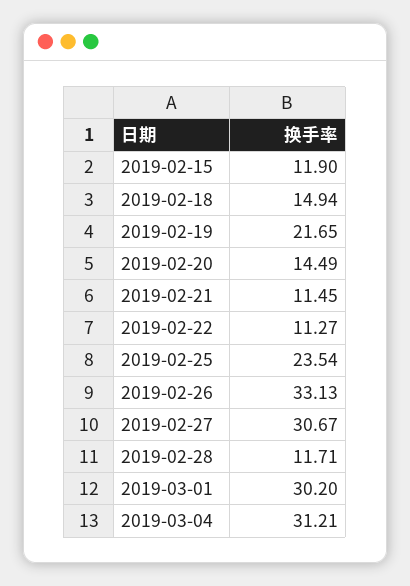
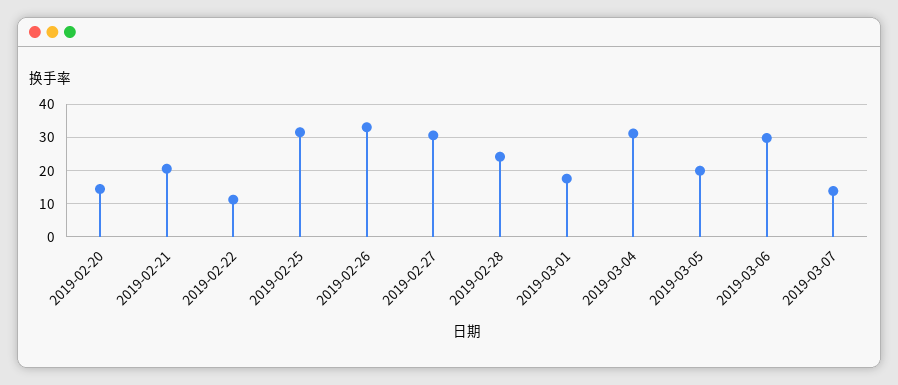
2019-02-15: 11.9 -> none
2019-02-18: 14.94 -> none
2019-02-19: 21.65 -> none
2019-02-21: 11.45 -> 20
2019-02-25: 23.54 -> 32
2019-02-28: 11.71 -> 24
2019-03-01: 30.2 -> 18
2019-03-05: none -> 20
2019-03-06: none -> 30
2019-03-07: none -> 14

